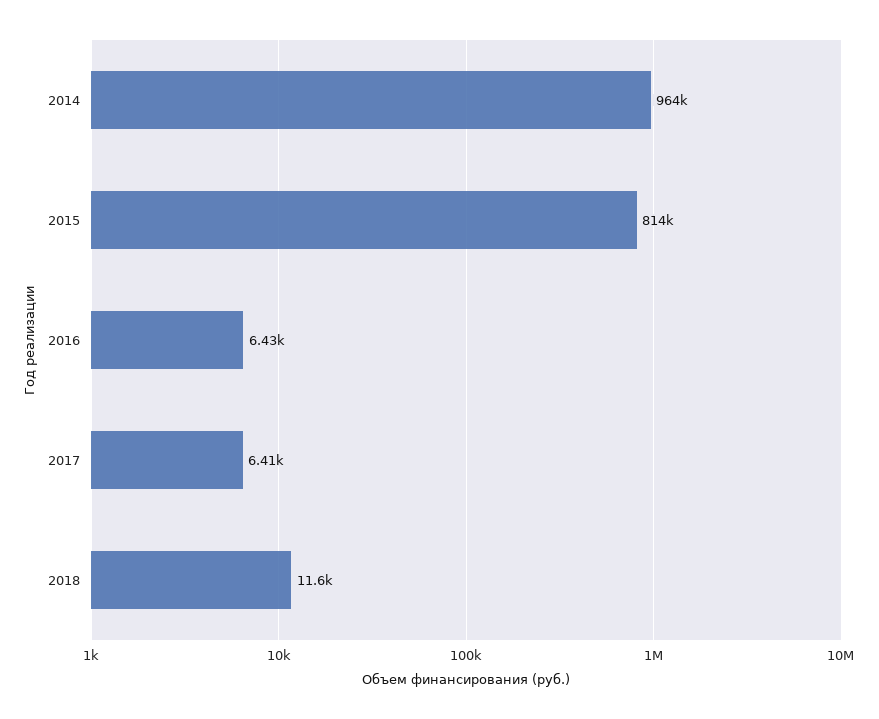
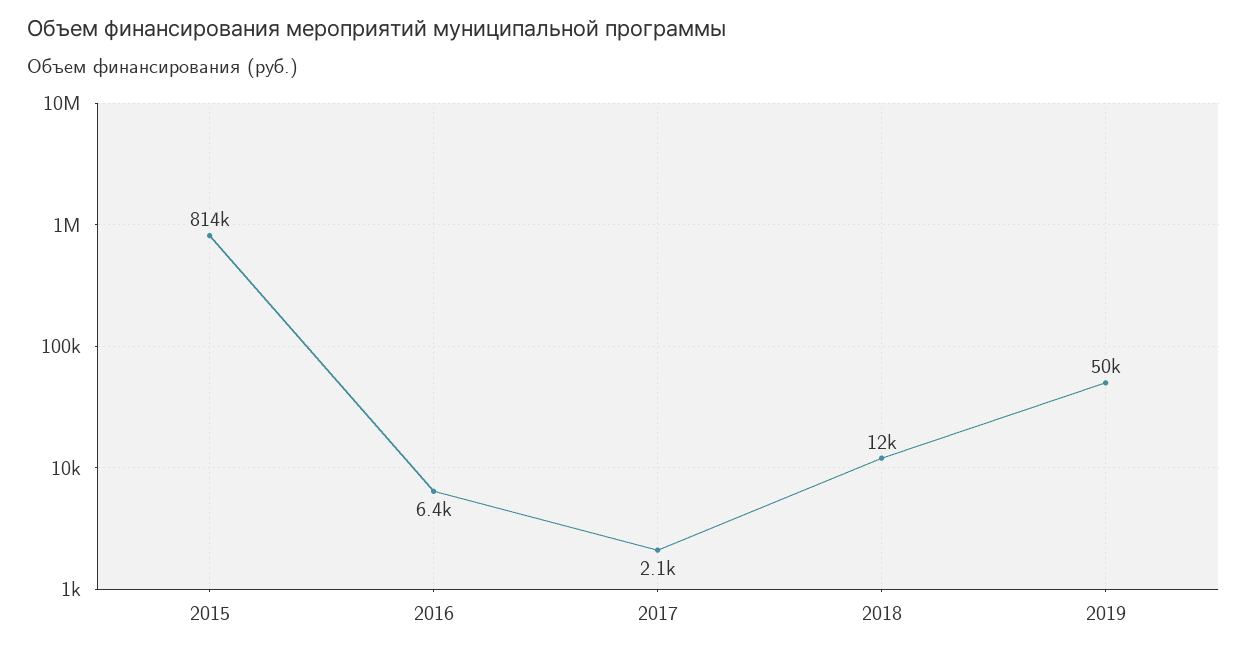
2014: 964000 -> none
2017: 6410 -> 2100
2019: none -> 50000

